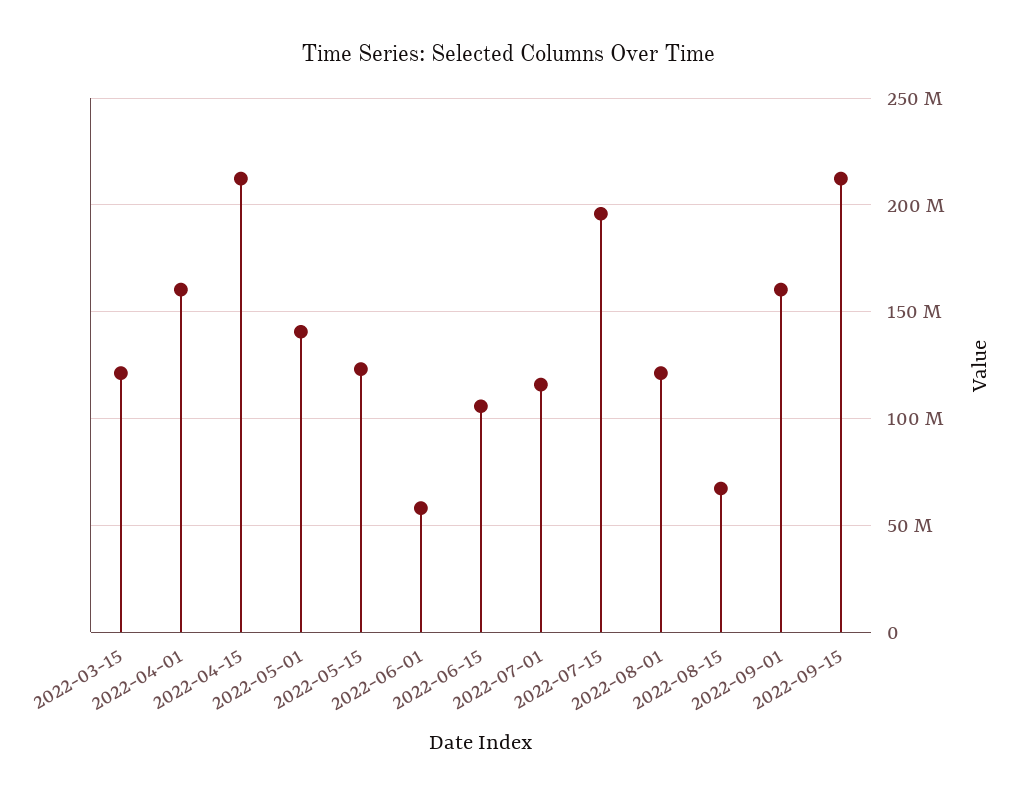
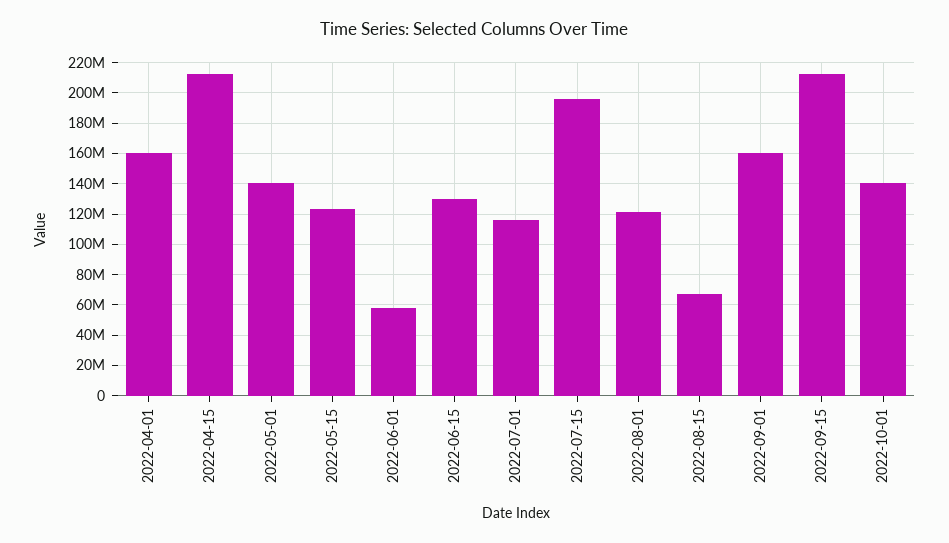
2022-03-15: 120000000 -> none
2022-06-15: 105000000 -> 130000000
2022-10-01: none -> 140000000

